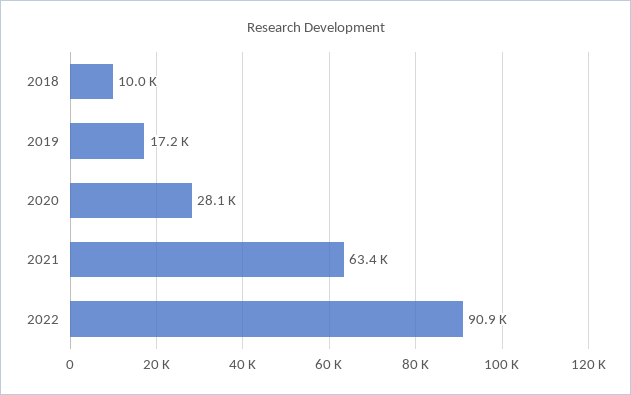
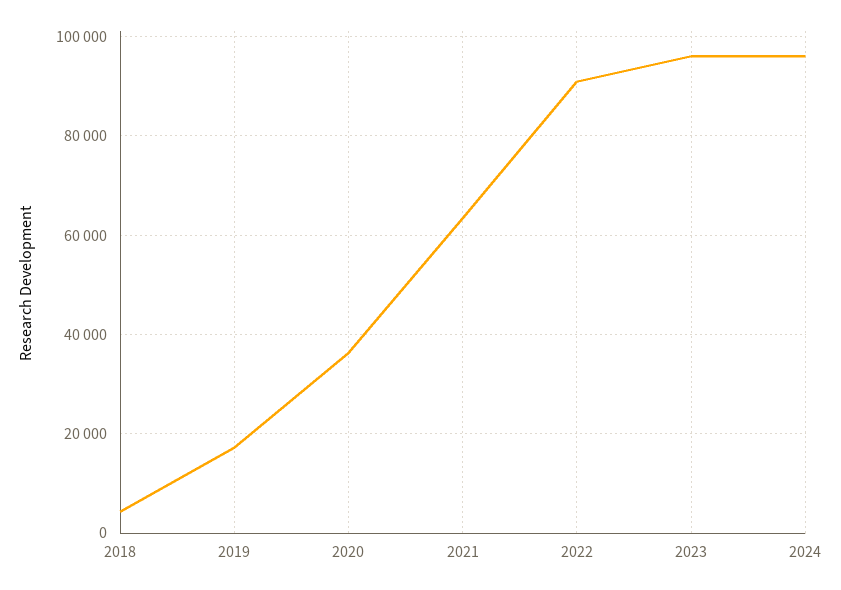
2018: 10000 -> 4000
2020: 28100 -> 36000
2023: none -> 96000
2024: none -> 96000

